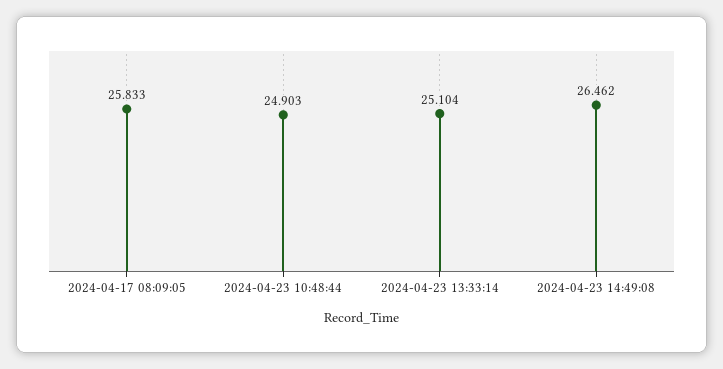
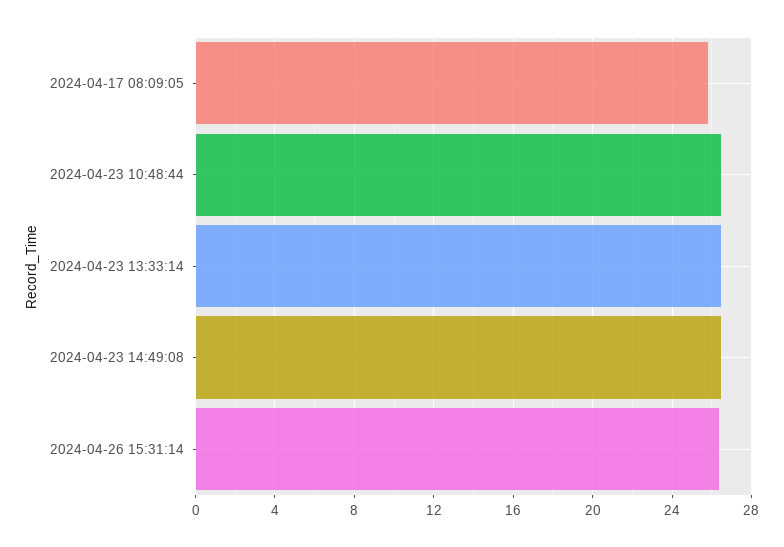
2024-04-23 10:48:44: 24.903 -> 26.5
2024-04-23 13:33:14: 25.104 -> 26.5
2024-04-26 15:31:14: none -> 26.5

